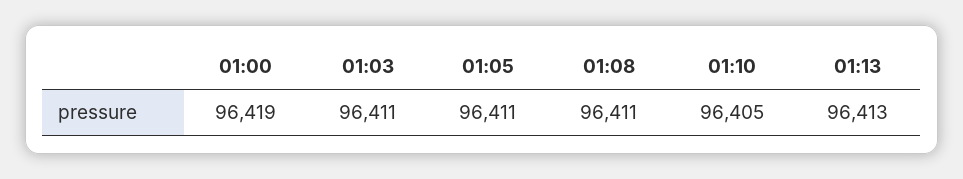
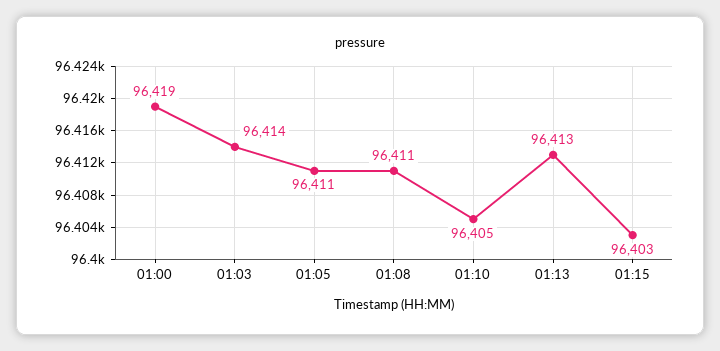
01:03: 96411 -> 96414
01:15: none -> 96403

